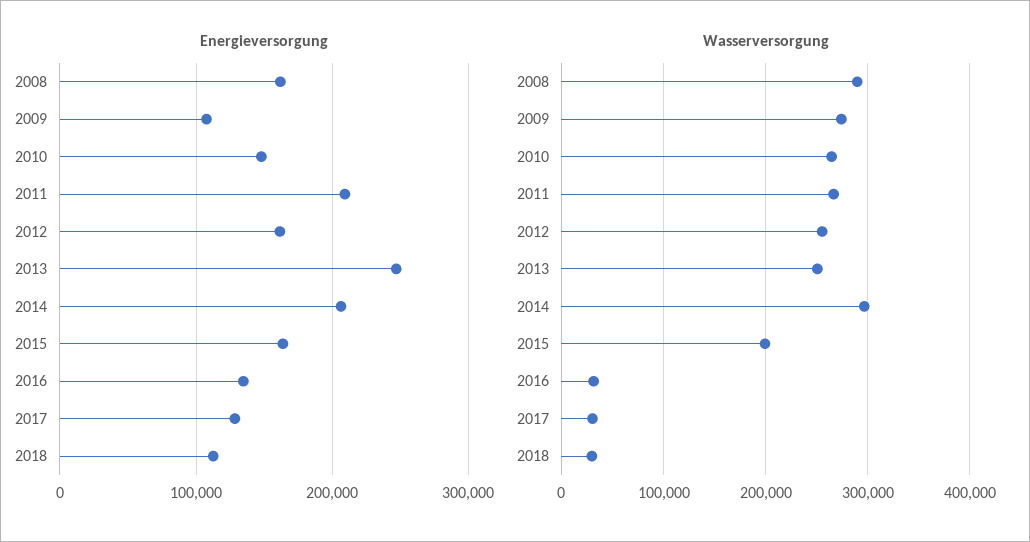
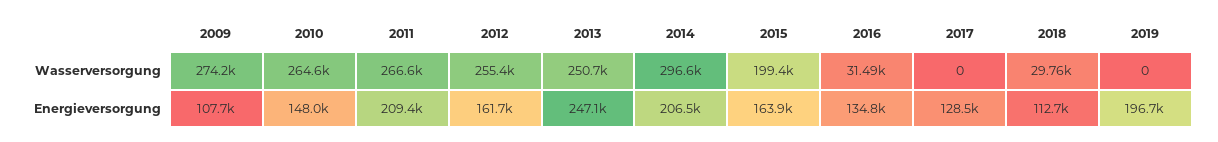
Energieversorgung, 2008: 160000 -> none
Wasserversorgung, 2008: 290000 -> none
Wasserversorgung, 2017: 30000 -> 0
Wasserversorgung, 2019: none -> 0
Energieversorgung, 2019: none -> 196700

